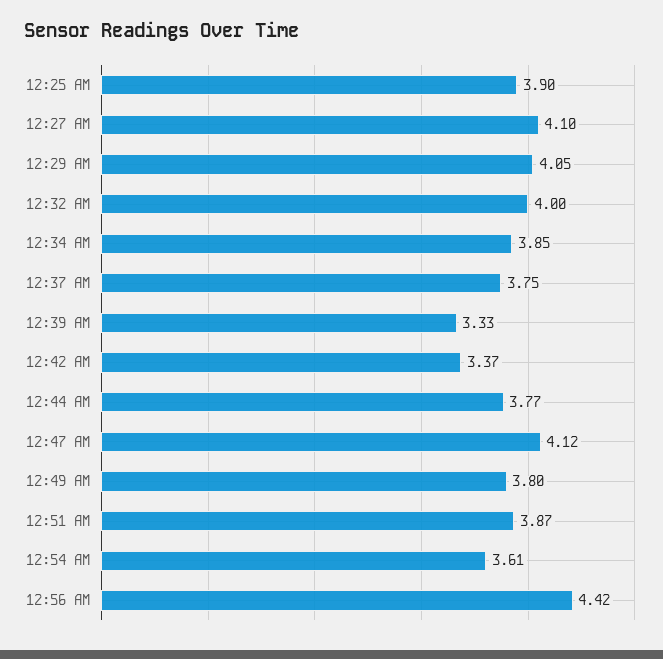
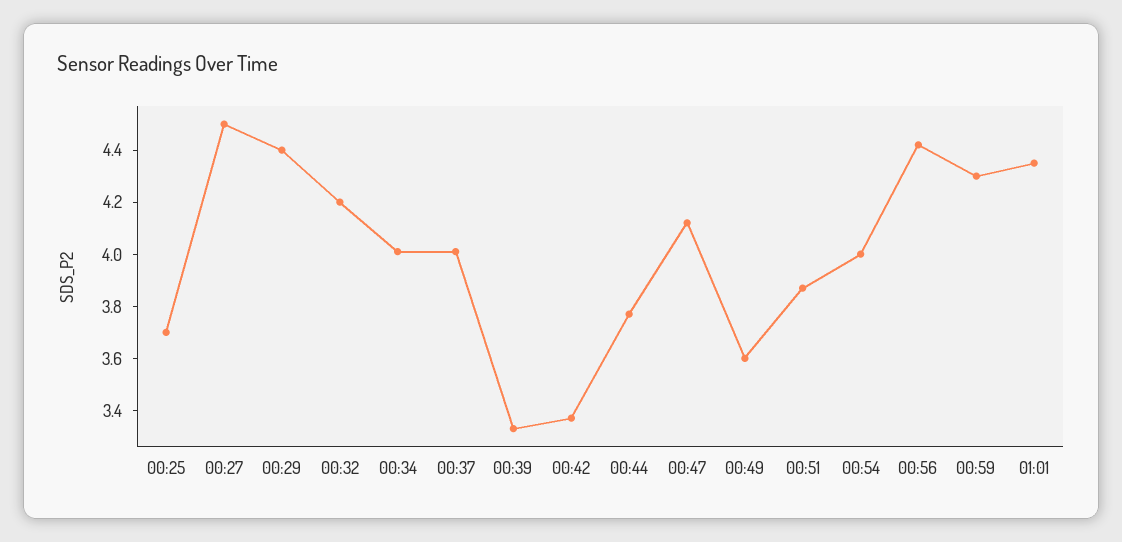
12:25 AM: 3.9 -> 3.7
12:27 AM: 4.1 -> 4.5
12:29 AM: 4.05 -> 4.4
12:32 AM: 4 -> 4.2
12:34 AM: 3.85 -> 4
12:37 AM: 3.75 -> 4
12:49 AM: 3.8 -> 3.6
12:54 AM: 3.61 -> 4
00:59: none -> 4.3
01:01: none -> 4.35

